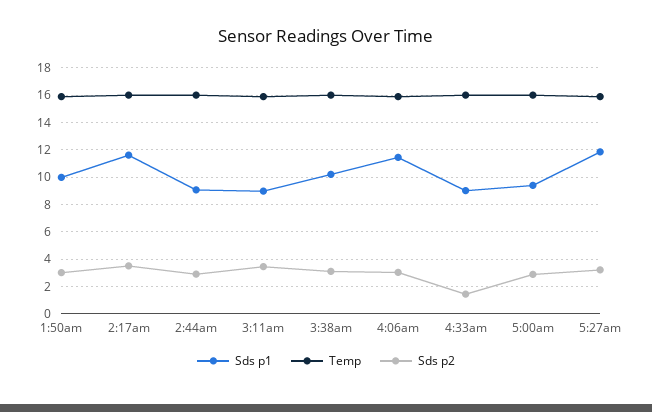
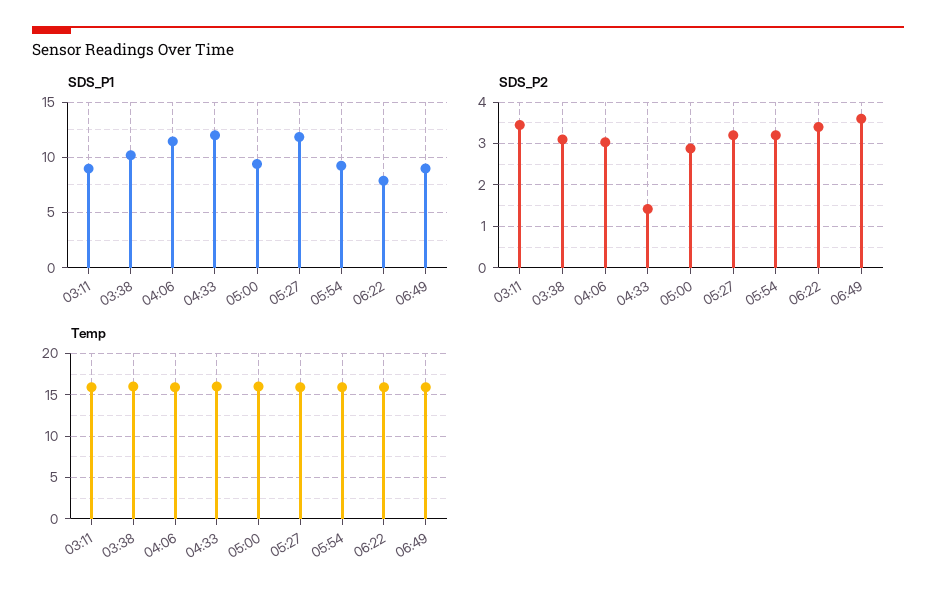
Sds p1, 1:50am: 10 -> none
Temp, 1:50am: 16 -> none
Sds p2, 1:50am: 3 -> none
Sds p1, 2:17am: 11.5 -> none
Temp, 2:17am: 16 -> none
Sds p2, 2:17am: 3.5 -> none
Sds p1, 2:44am: 9 -> none
Temp, 2:44am: 16 -> none
Sds p2, 2:44am: 3 -> none
Sds p1, 4:33am: 9 -> 12
Sds p1, 05:54: none -> 9
Sds p1, 06:22: none -> 8
Sds p1, 06:49: none -> 9
Sds p2, 05:54: none -> 3.2
Sds p2, 06:22: none -> 3.4
Sds p2, 06:49: none -> 3.6
Temp, 05:54: none -> 16
Temp, 06:22: none -> 16
Temp, 06:49: none -> 16

